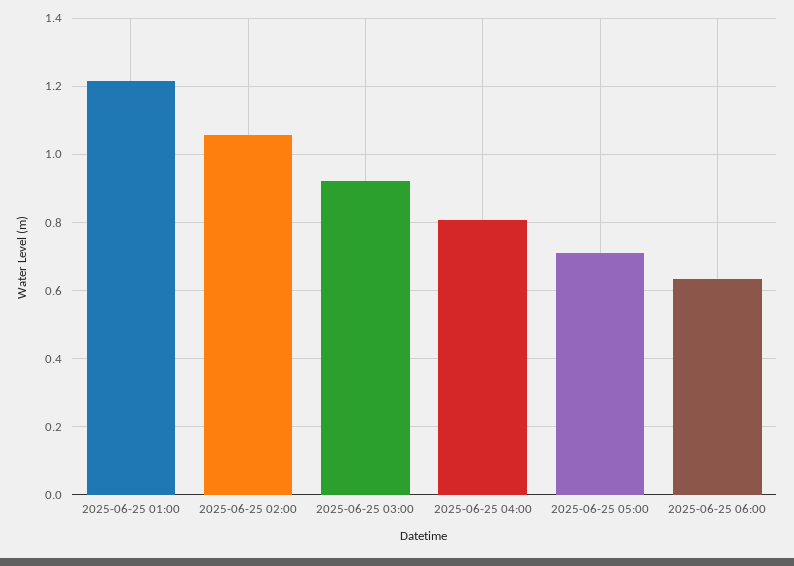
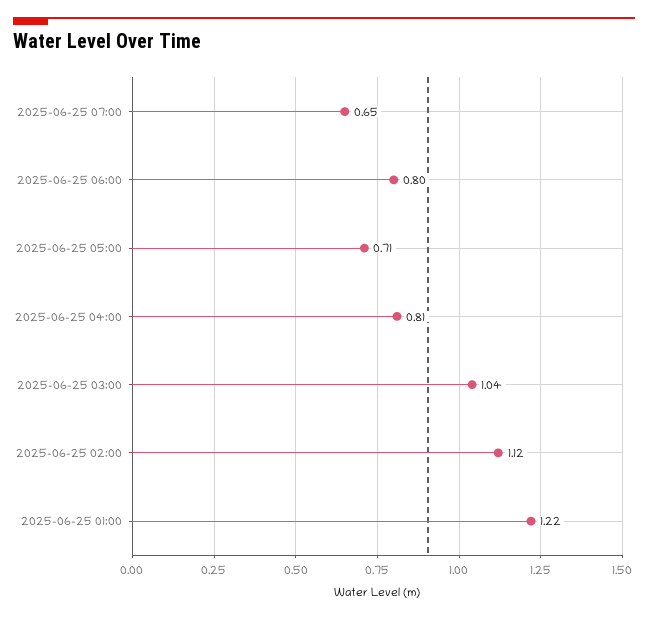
2025-06-25 02:00: 1.06 -> 1.12
2025-06-25 03:00: 0.92 -> 1.04
2025-06-25 06:00: 0.64 -> 0.8
2025-06-25 07:00: none -> 0.65

